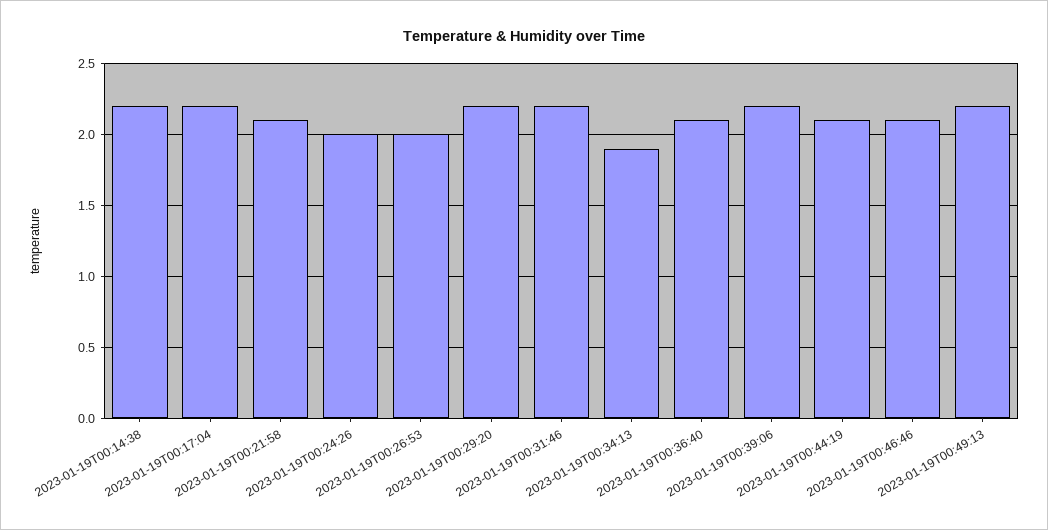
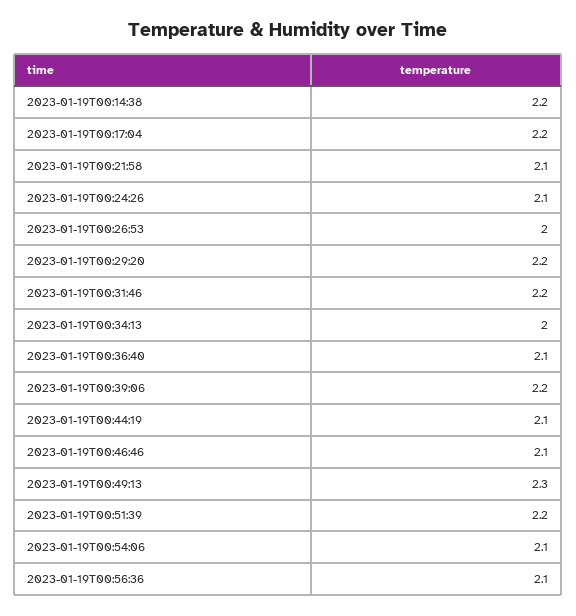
2023-01-19T00:24:26: 2 -> 2.1
2023-01-19T00:34:13: 1.9 -> 2
2023-01-19T00:49:13: 2.2 -> 2.3
2023-01-19T00:51:39: none -> 2.2
2023-01-19T00:54:06: none -> 2.1
2023-01-19T00:56:36: none -> 2.1

